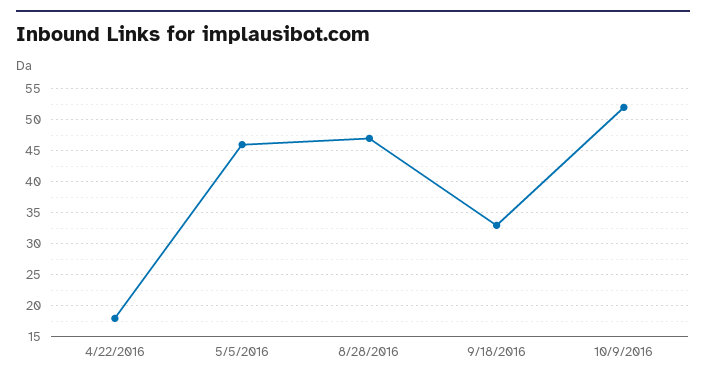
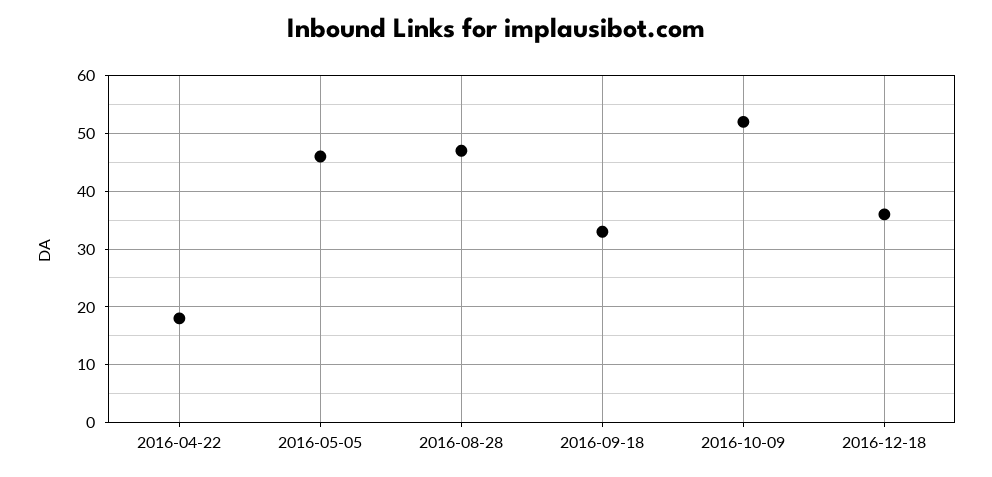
2016-12-18: none -> 35

